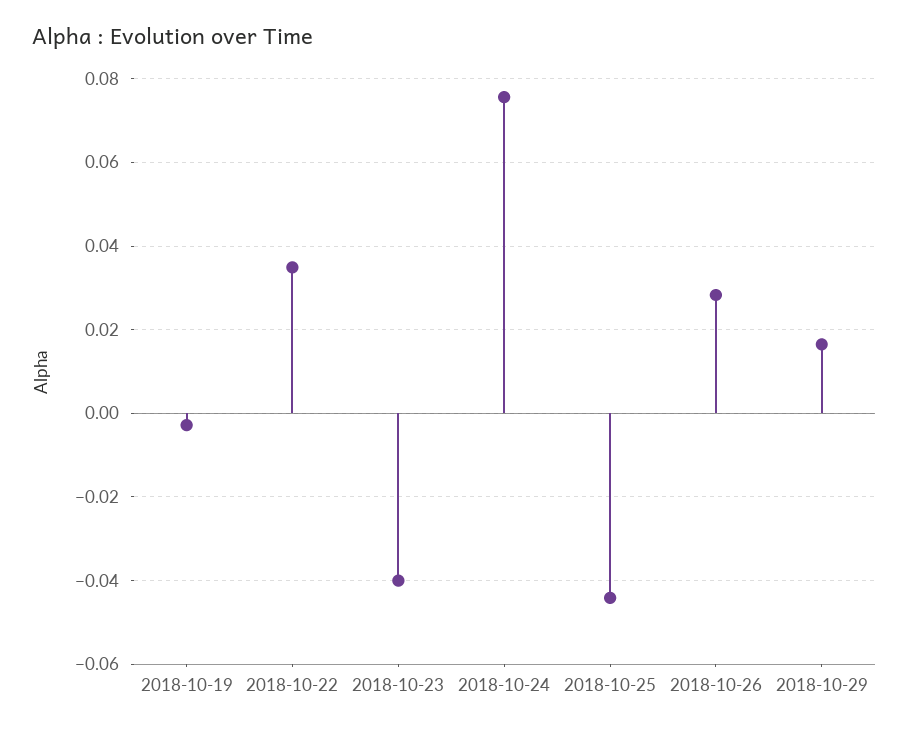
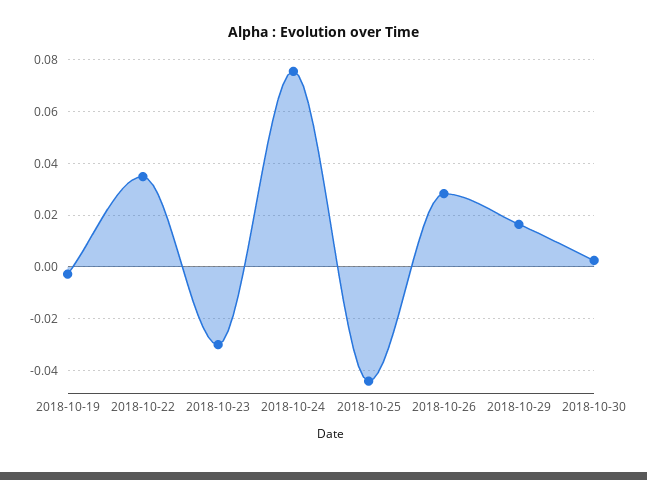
2018-10-23: -0.04 -> -0.03
2018-10-30: none -> 0.0025

